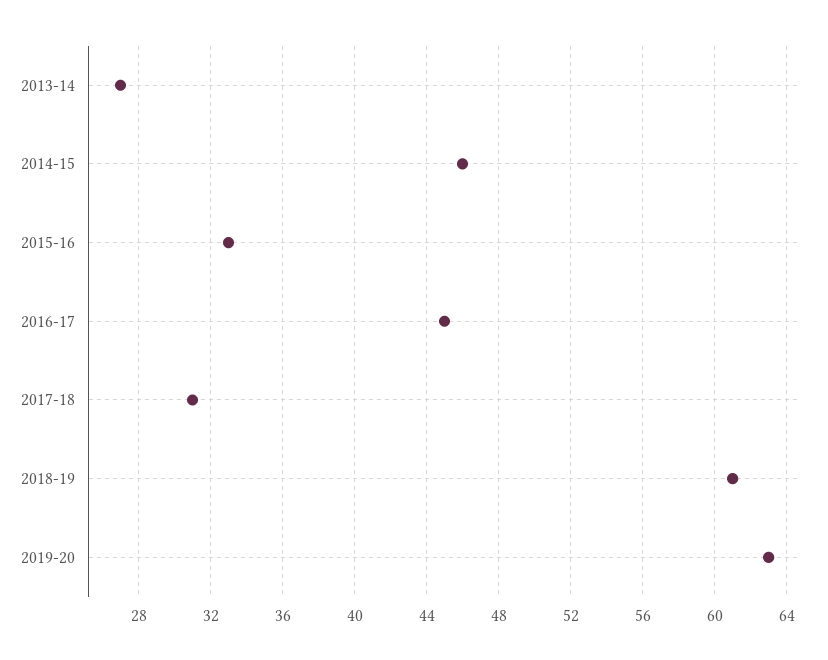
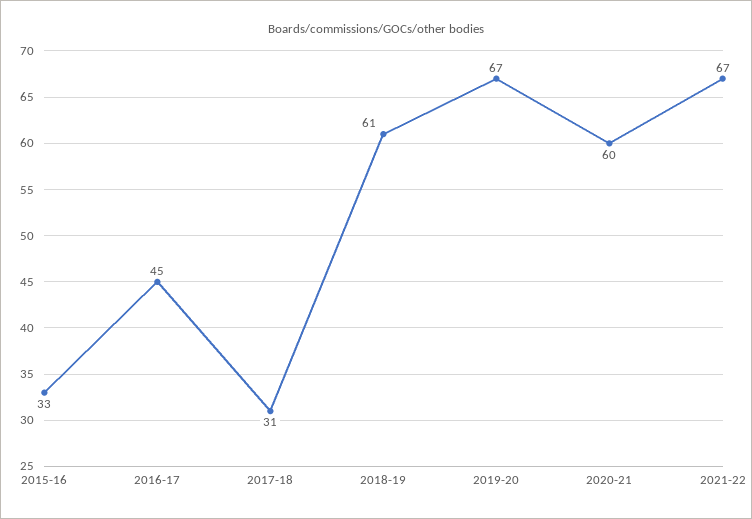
2013-14: 27 -> none
2014-15: 46 -> none
2019-20: 63 -> 67
2020-21: none -> 60
2021-22: none -> 67

